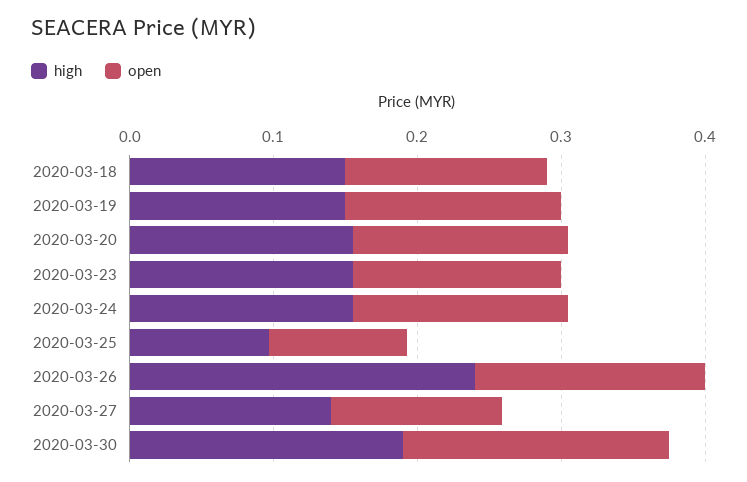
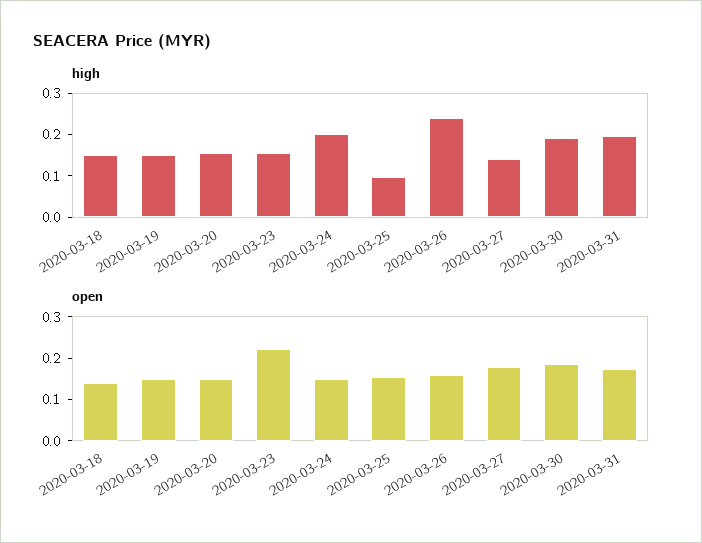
open, 2020-03-23: 0.14 -> 0.22
high, 2020-03-24: 0.16 -> 0.2
open, 2020-03-25: 0.1 -> 0.16
open, 2020-03-27: 0.12 -> 0.18
high, 2020-03-31: none -> 0.2
open, 2020-03-31: none -> 0.18

